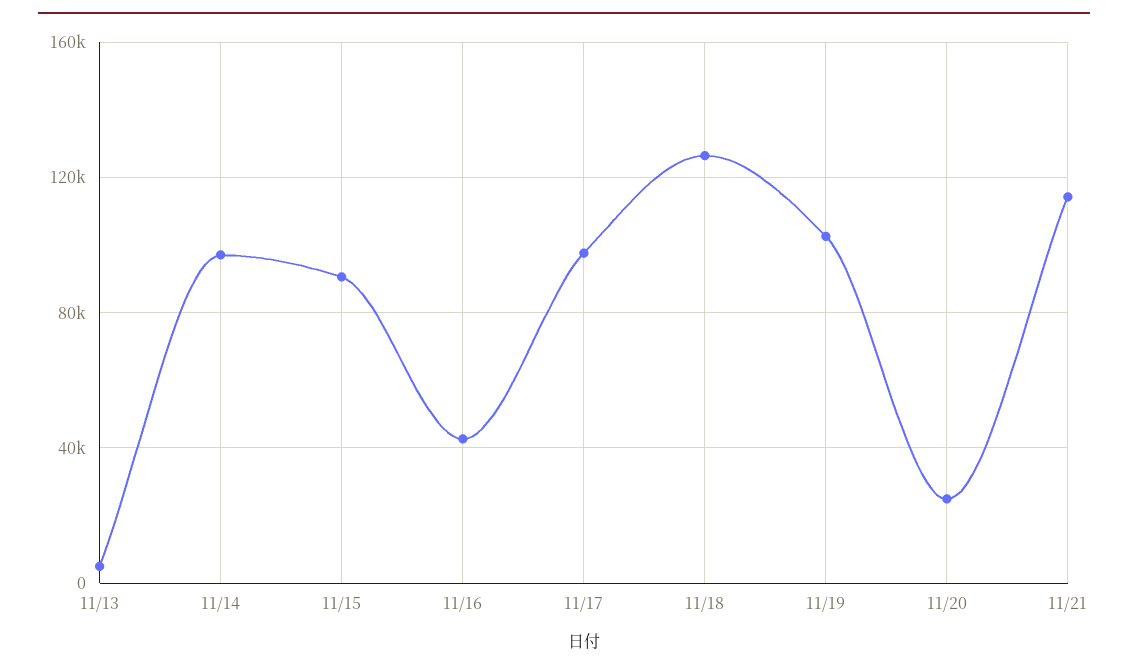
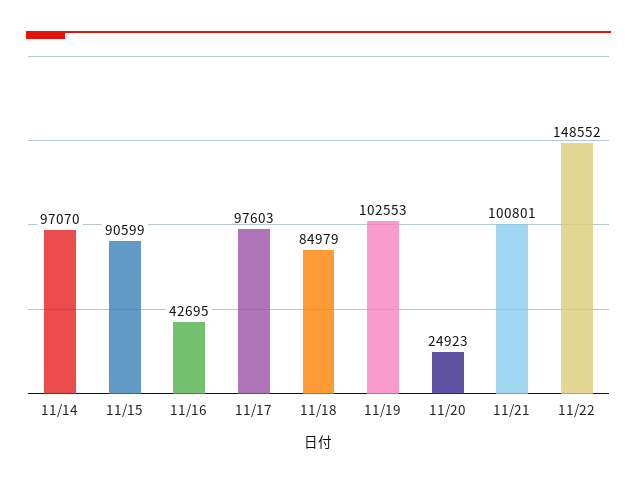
11/13: 5000 -> none
11/18: 125000 -> 84979
11/21: 115000 -> 100801
11/22: none -> 148552

